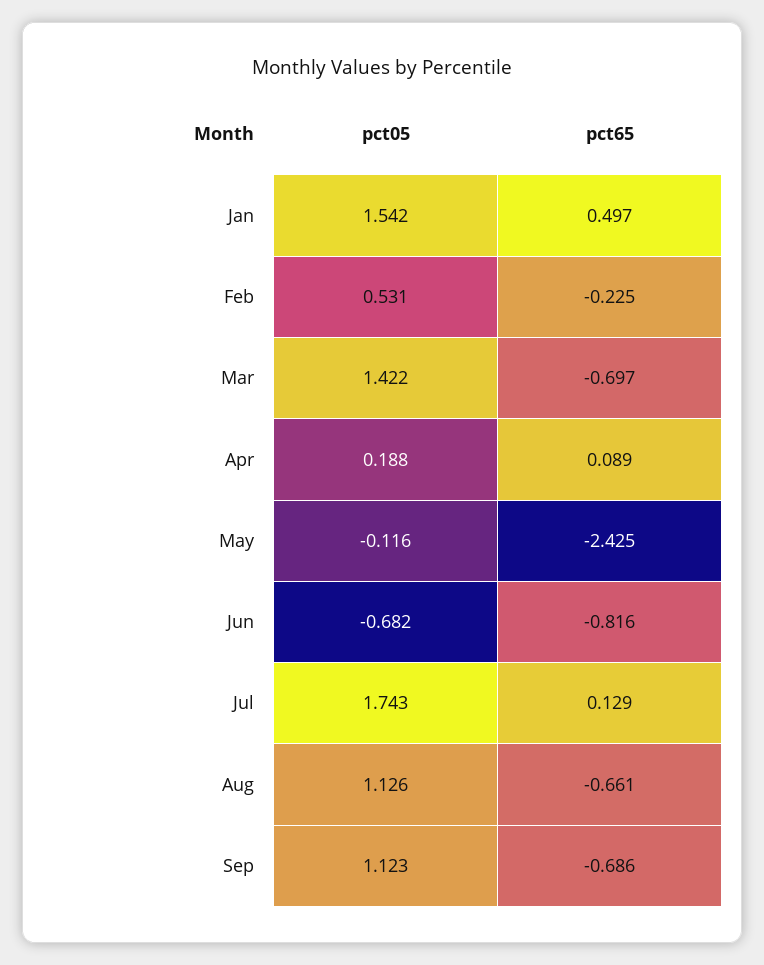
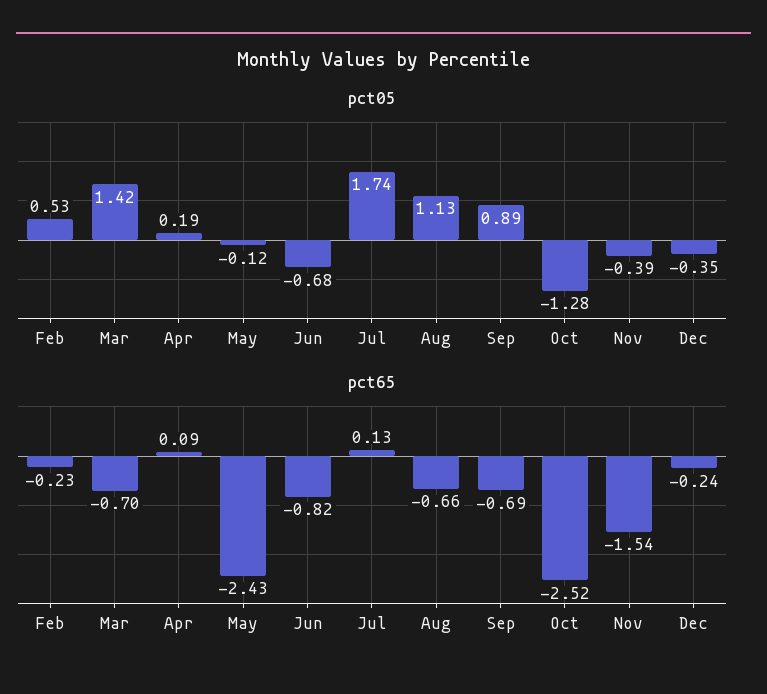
pct05, Jan: 1.542 -> none
pct65, Jan: 0.497 -> none
pct05, Sep: 1.123 -> 0.89
pct05, Oct: none -> -1.28
pct05, Nov: none -> -0.39
pct05, Dec: none -> -0.35
pct65, Oct: none -> -2.52
pct65, Nov: none -> -1.54
pct65, Dec: none -> -0.24

